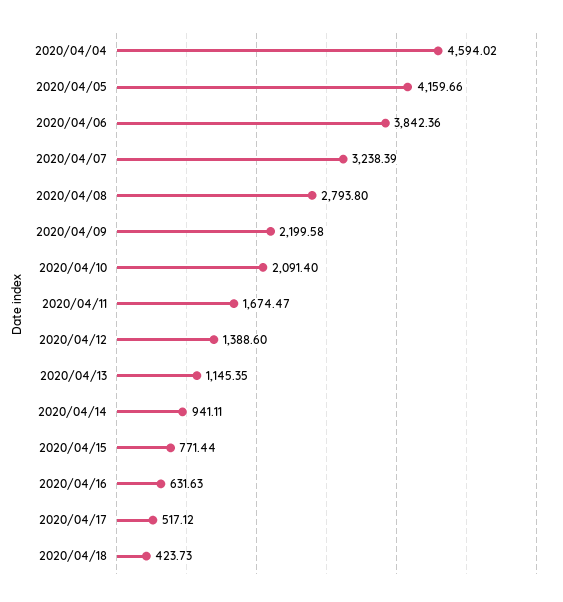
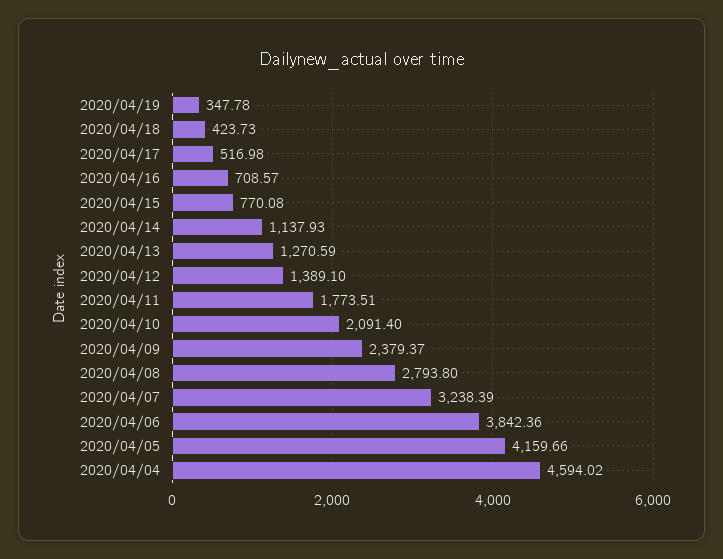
2020/04/09: 2199.58 -> 2379.37
2020/04/11: 1674.47 -> 1773.51
2020/04/12: 1388.6 -> 1389.1
2020/04/13: 1145.35 -> 1270.59
2020/04/14: 941.11 -> 1137.93
2020/04/15: 771.44 -> 770.08
2020/04/16: 631.63 -> 708.57
2020/04/17: 517.12 -> 516.98
2020/04/19: none -> 347.78

